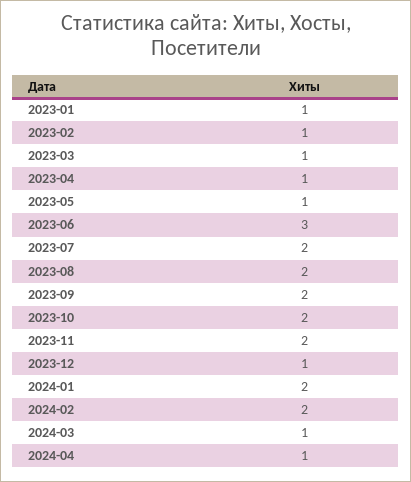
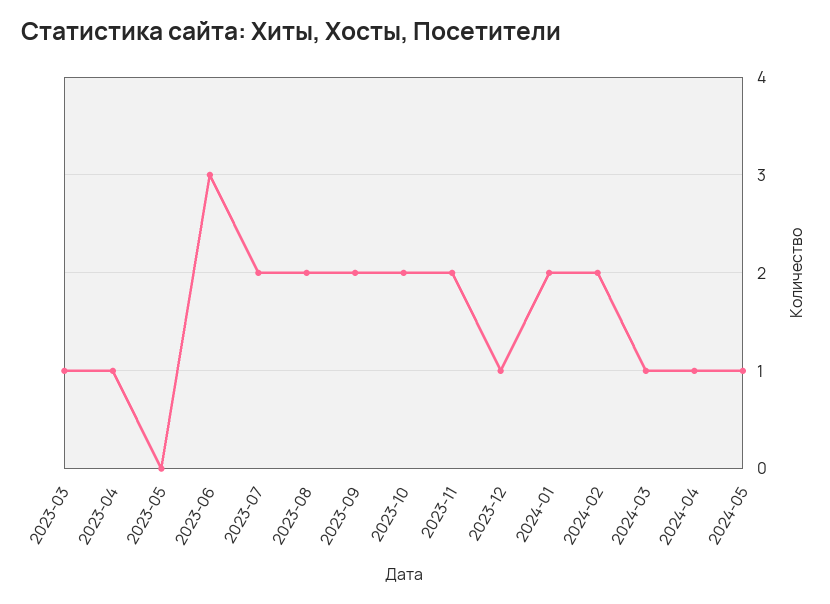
2023-01: 1 -> none
2023-02: 1 -> none
2023-05: 1 -> 0
2024-05: none -> 1

